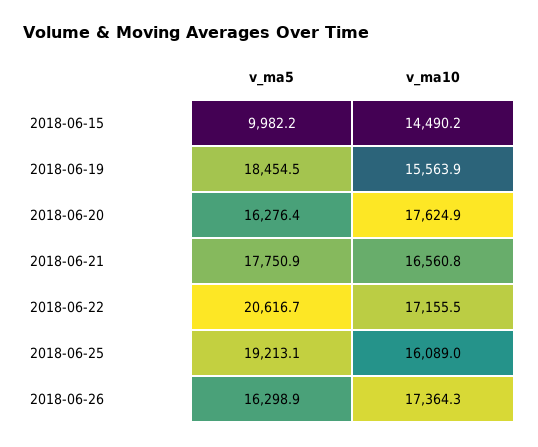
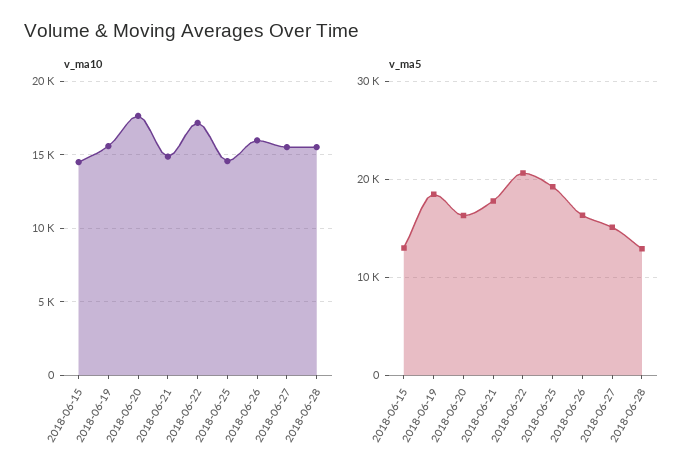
v_ma5, 2018-06-15: 9982.2 -> 13000
v_ma10, 2018-06-21: 16560.8 -> 15000
v_ma10, 2018-06-25: 16089 -> 14500
v_ma10, 2018-06-26: 17364.3 -> 16000
v_ma10, 2018-06-27: none -> 15500
v_ma10, 2018-06-28: none -> 15500
v_ma5, 2018-06-27: none -> 15000
v_ma5, 2018-06-28: none -> 13000

